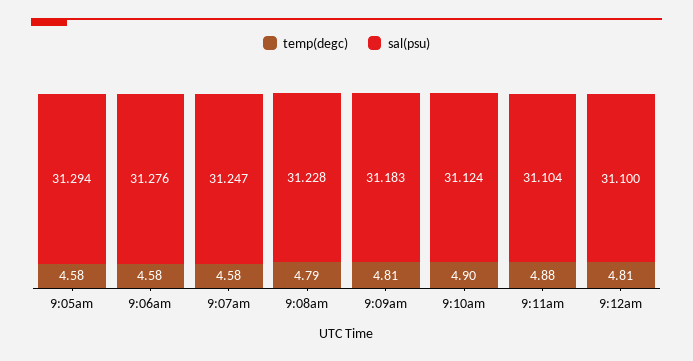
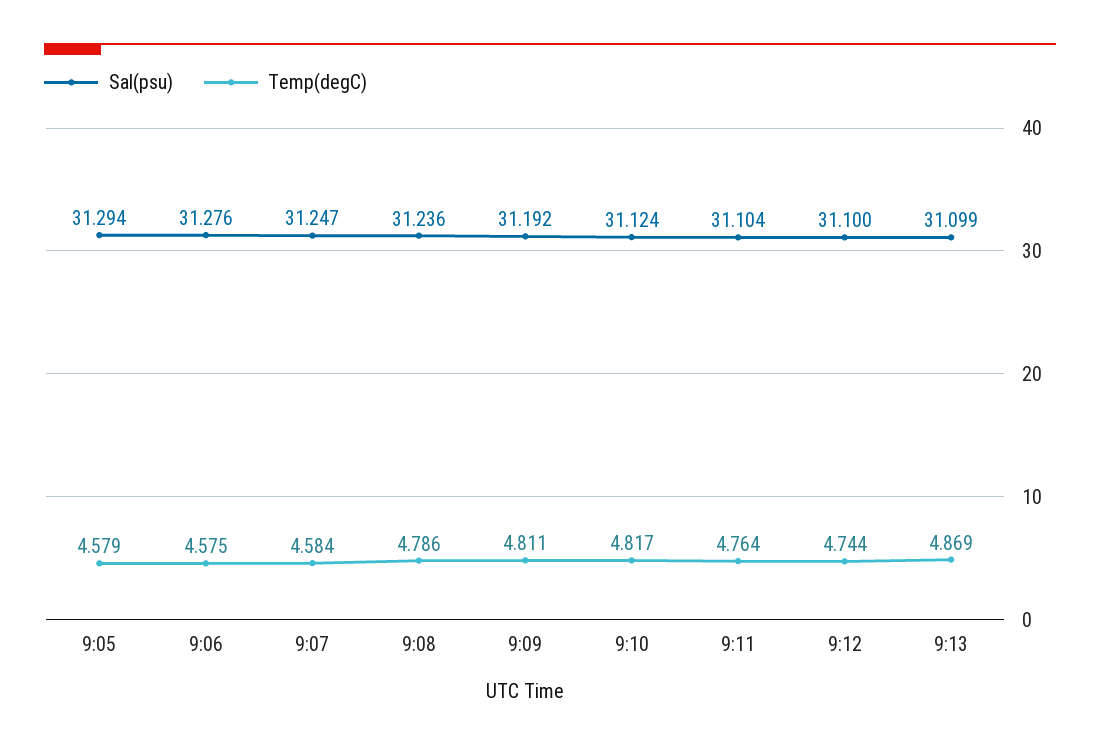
sal(psu), 9:08am: 31.228 -> 31.236
sal(psu), 9:09am: 31.183 -> 31.192
temp(degc), 9:10am: 4.9 -> 4.817
temp(degc), 9:11am: 4.88 -> 4.764
temp(degc), 9:12am: 4.81 -> 4.744
sal(psu), 9:13: none -> 31.099
temp(degc), 9:13: none -> 4.869

